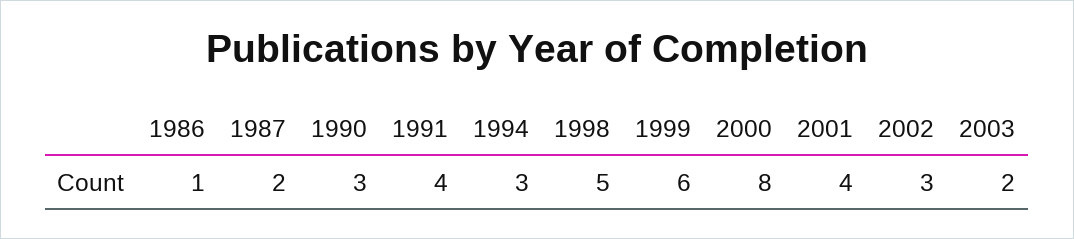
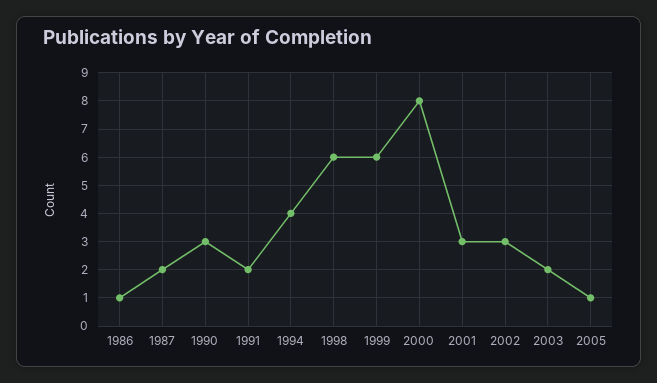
1991: 4 -> 2
1994: 3 -> 4
1998: 5 -> 6
2001: 4 -> 3
2005: none -> 1

